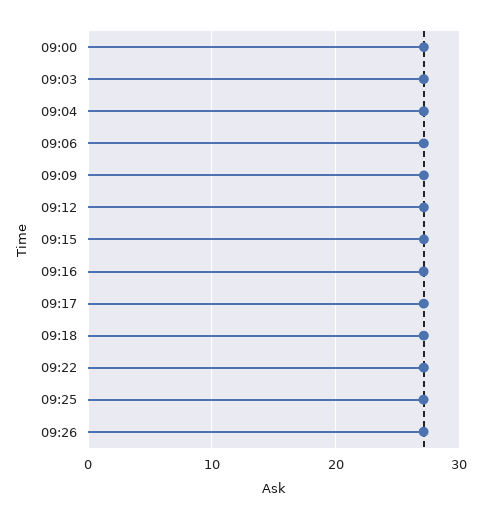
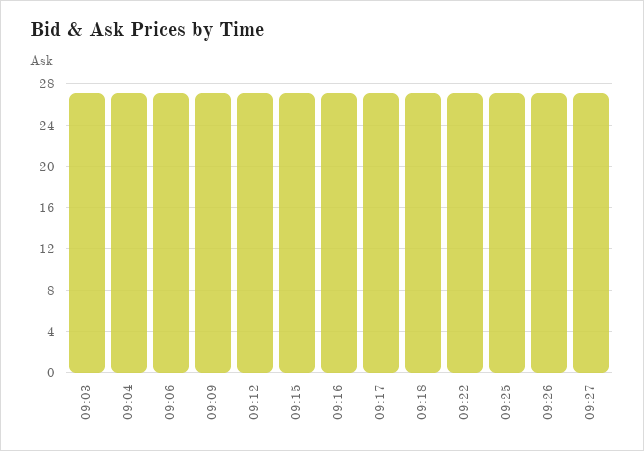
09:00: 27 -> none
09:27: none -> 27

